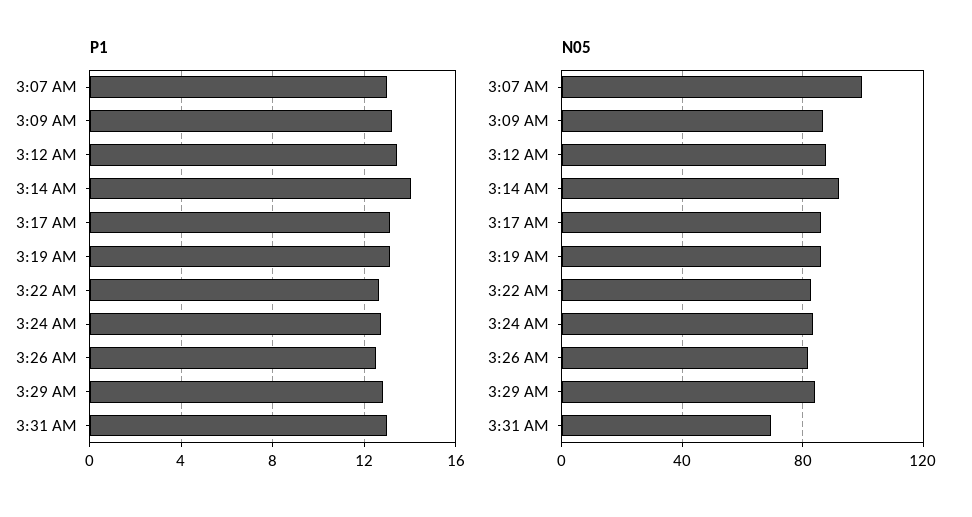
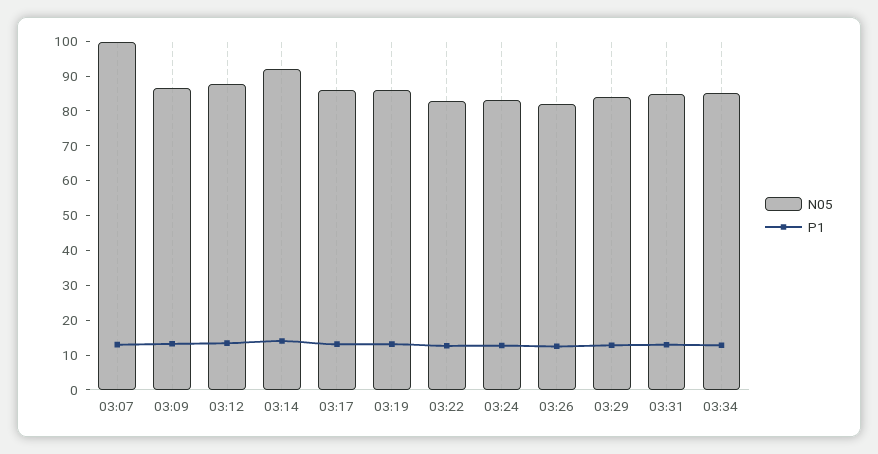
N05, 3:31 AM: 70 -> 85
N05, 03:34: none -> 85
P1, 03:34: none -> 12.5

